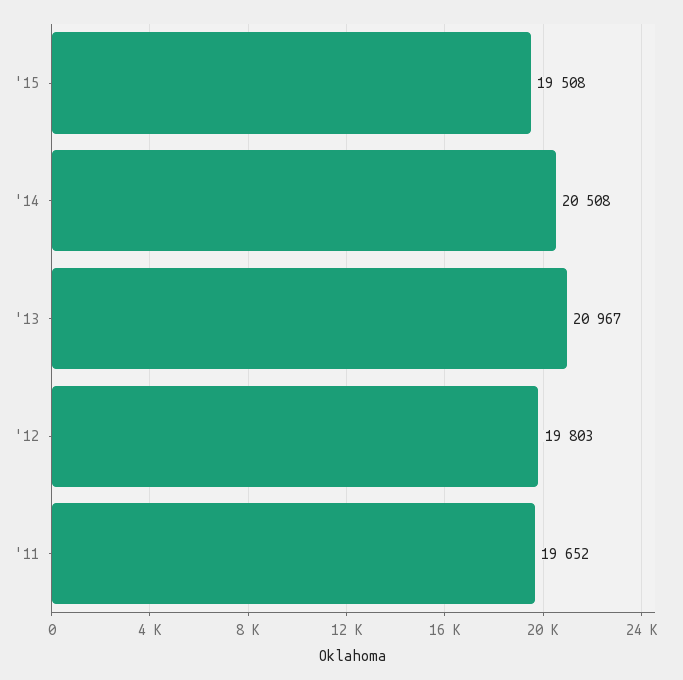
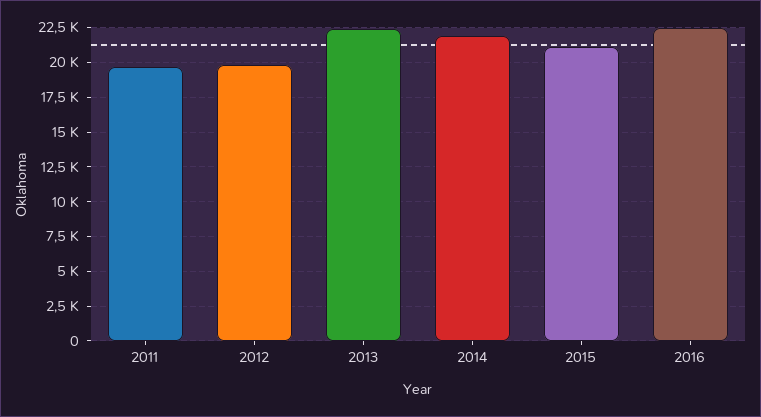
'15: 19508 -> 21000
'14: 20508 -> 22000
'13: 20967 -> 22500
2016: none -> 22500

